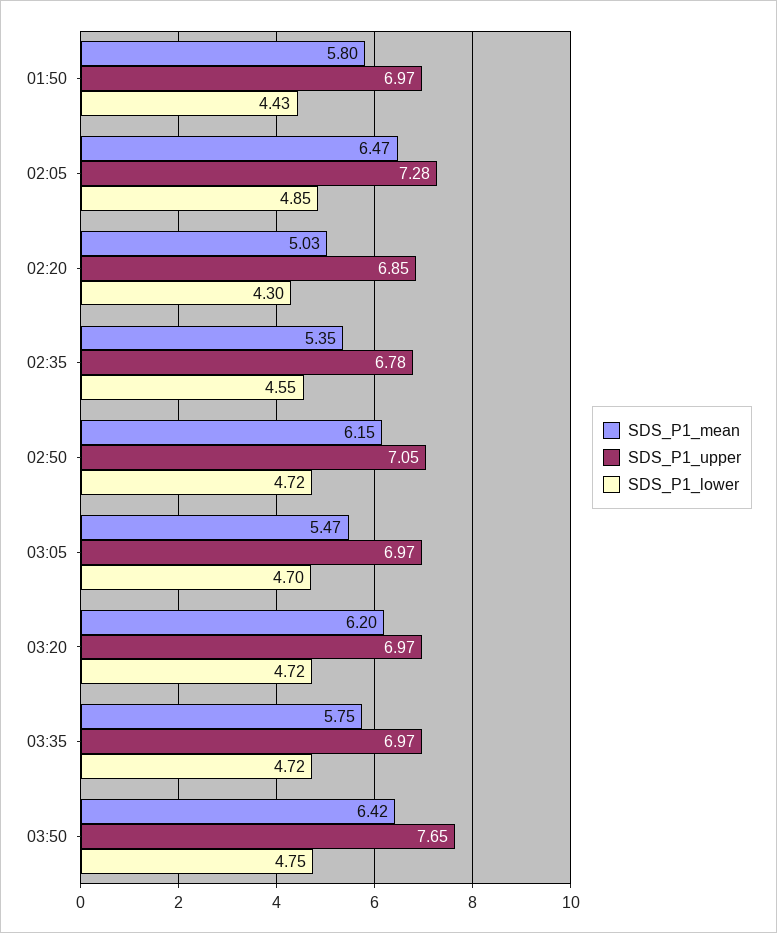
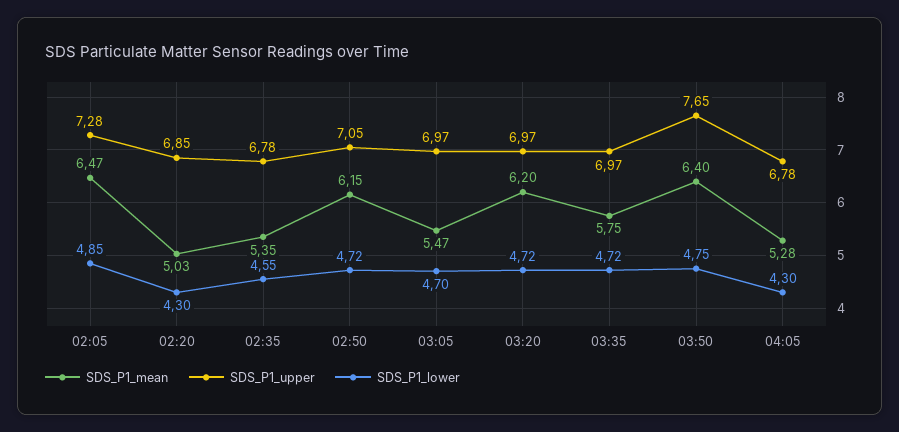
SDS_P1_mean, 01:50: 5.8 -> none
SDS_P1_upper, 01:50: 6.97 -> none
SDS_P1_lower, 01:50: 4.43 -> none
SDS_P1_mean, 03:50: 6.42 -> 6.4
SDS_P1_mean, 04:05: none -> 5.28
SDS_P1_upper, 04:05: none -> 6.78
SDS_P1_lower, 04:05: none -> 4.3

